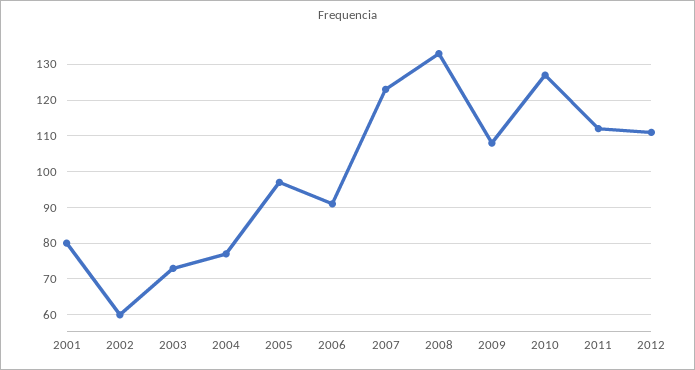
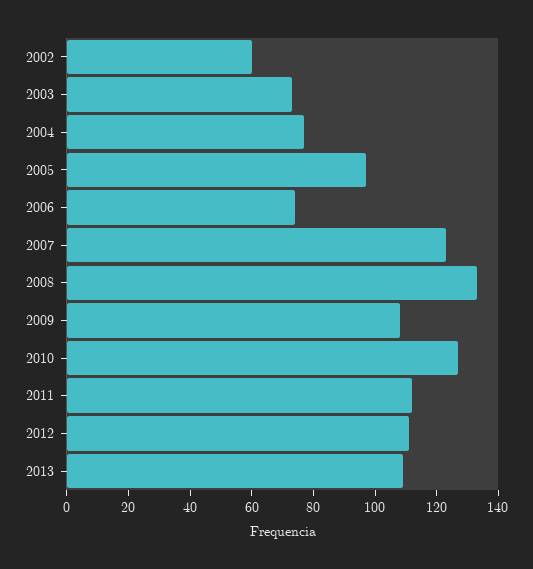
2001: 80 -> none
2006: 90 -> 75
2013: none -> 110

